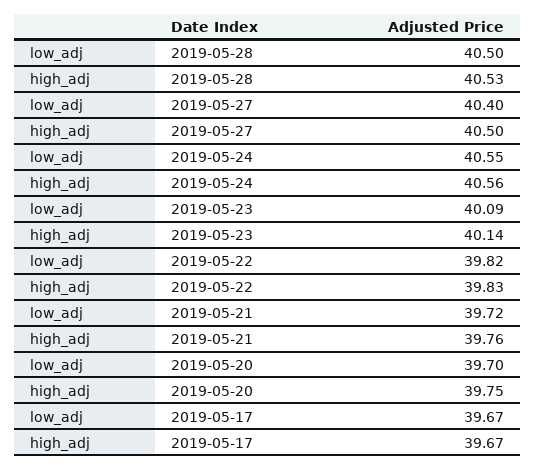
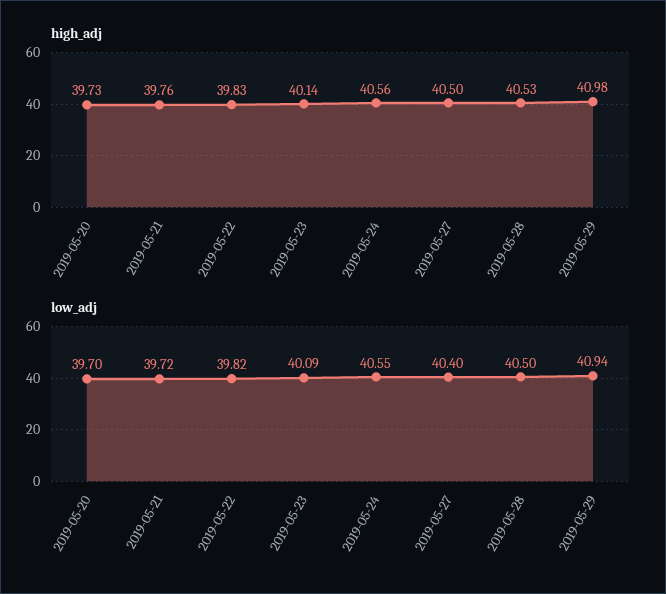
high_adj, 2019-05-20: 39.75 -> 39.73
low_adj, 2019-05-17: 39.67 -> none
high_adj, 2019-05-17: 39.67 -> none
high_adj, 2019-05-29: none -> 40.98
low_adj, 2019-05-29: none -> 40.94

